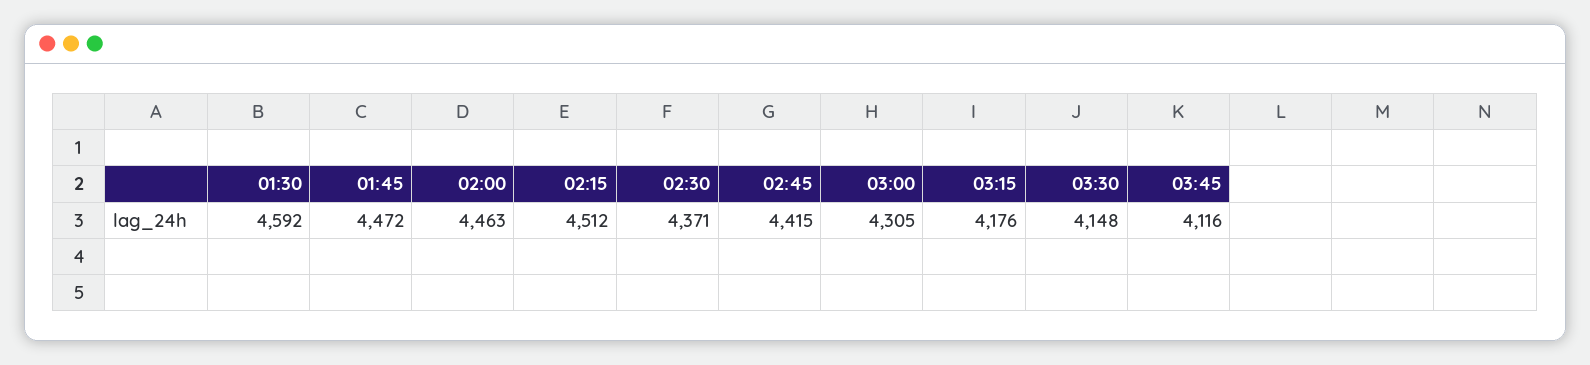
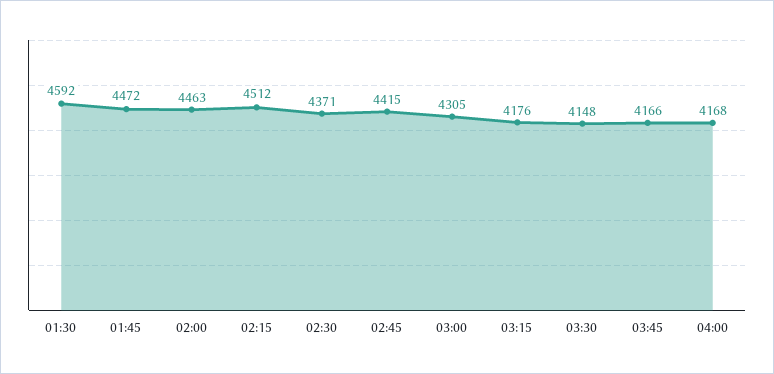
03:45: 4116 -> 4166
04:00: none -> 4168

